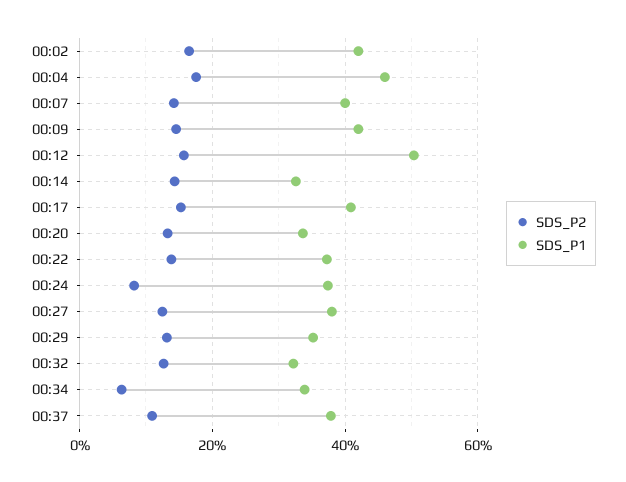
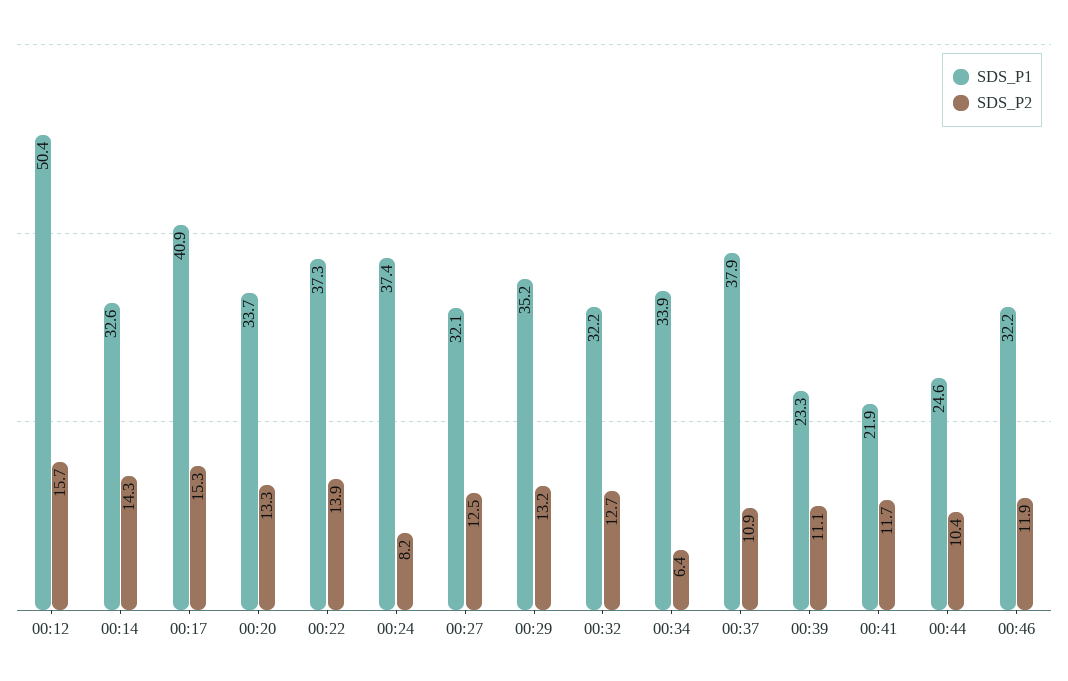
SDS_P2, 00:02: 16 -> none
SDS_P1, 00:02: 42 -> none
SDS_P2, 00:04: 18 -> none
SDS_P1, 00:04: 46 -> none
SDS_P2, 00:07: 14 -> none
SDS_P1, 00:07: 40 -> none
SDS_P2, 00:09: 14 -> none
SDS_P1, 00:09: 42 -> none
SDS_P1, 00:27: 38 -> 32.1
SDS_P1, 00:39: none -> 23.3
SDS_P2, 00:39: none -> 11.1
SDS_P1, 00:41: none -> 21.9
SDS_P2, 00:41: none -> 11.7
SDS_P1, 00:44: none -> 24.6
SDS_P2, 00:44: none -> 10.4
SDS_P1, 00:46: none -> 32.2
SDS_P2, 00:46: none -> 11.9

